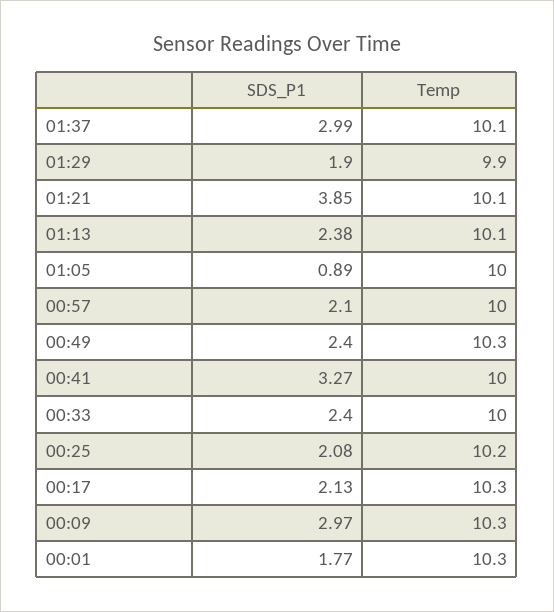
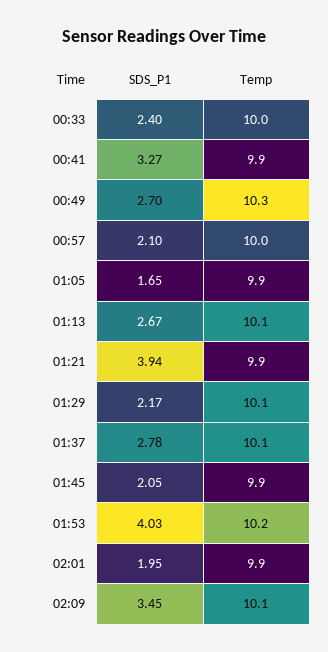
SDS_P1, 01:37: 2.99 -> 2.78
SDS_P1, 01:29: 1.9 -> 2.17
Temp, 01:29: 9.9 -> 10.1
SDS_P1, 01:21: 3.85 -> 3.94
Temp, 01:21: 10.1 -> 9.9
SDS_P1, 01:13: 2.38 -> 2.67
SDS_P1, 01:05: 0.89 -> 1.65
Temp, 01:05: 10 -> 9.9
SDS_P1, 00:49: 2.4 -> 2.7
Temp, 00:41: 10 -> 9.9
SDS_P1, 00:25: 2.08 -> none
Temp, 00:25: 10.2 -> none
SDS_P1, 00:17: 2.13 -> none
Temp, 00:17: 10.3 -> none
SDS_P1, 00:09: 2.97 -> none
Temp, 00:09: 10.3 -> none
SDS_P1, 00:01: 1.77 -> none
Temp, 00:01: 10.3 -> none
SDS_P1, 01:45: none -> 2.05
Temp, 01:45: none -> 9.9
SDS_P1, 01:53: none -> 4.03
Temp, 01:53: none -> 10.2
SDS_P1, 02:01: none -> 1.95
Temp, 02:01: none -> 9.9
SDS_P1, 02:09: none -> 3.45
Temp, 02:09: none -> 10.1

